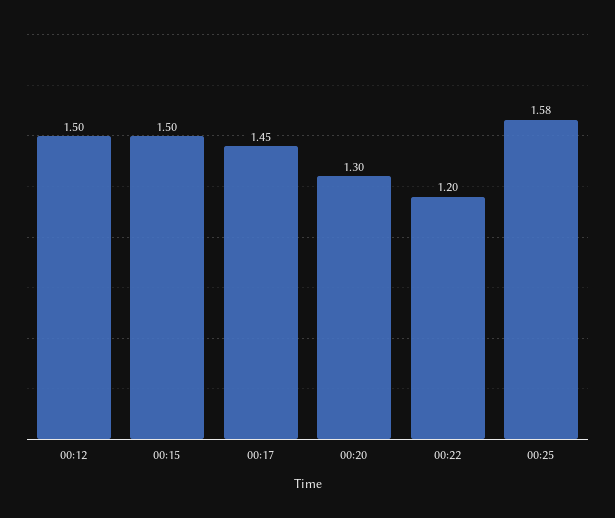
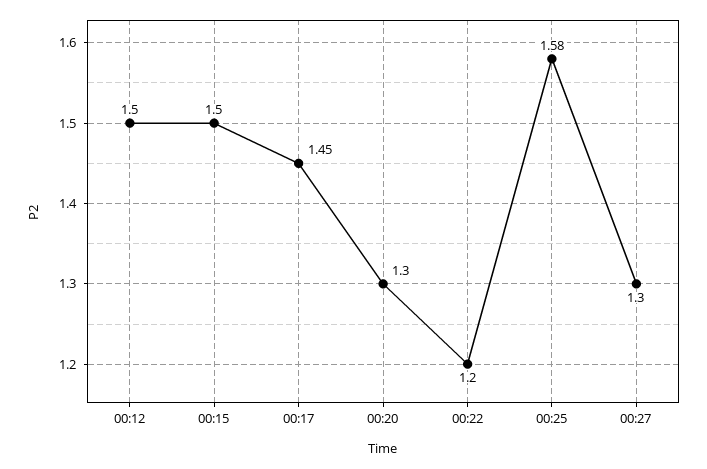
00:27: none -> 1.3

